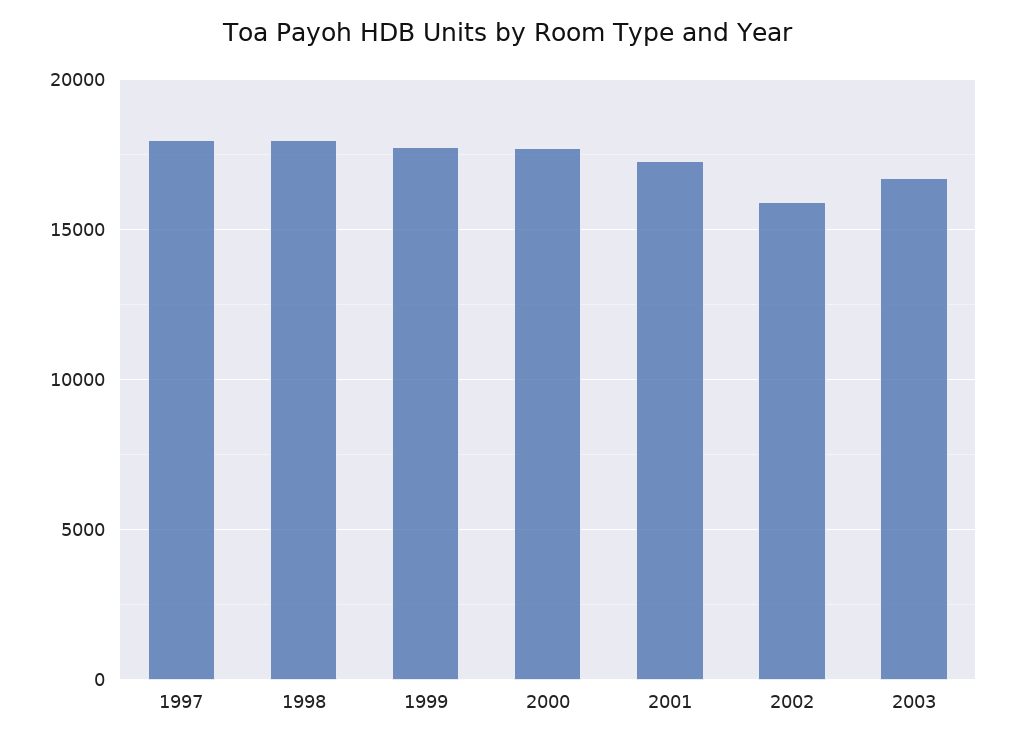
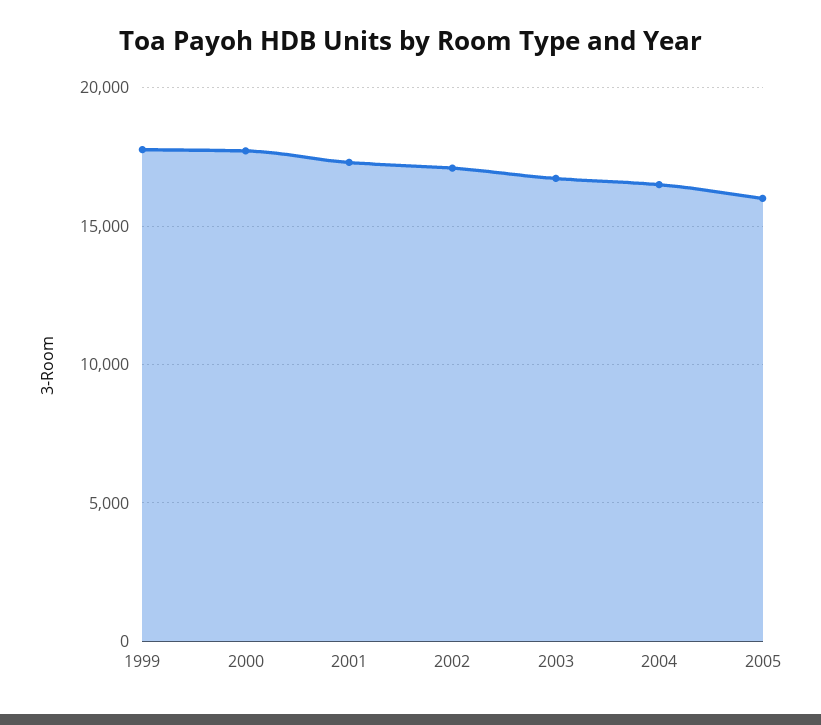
1997: 18000 -> none
1998: 18000 -> none
2002: 16000 -> 17000
2004: none -> 16500
2005: none -> 16000

